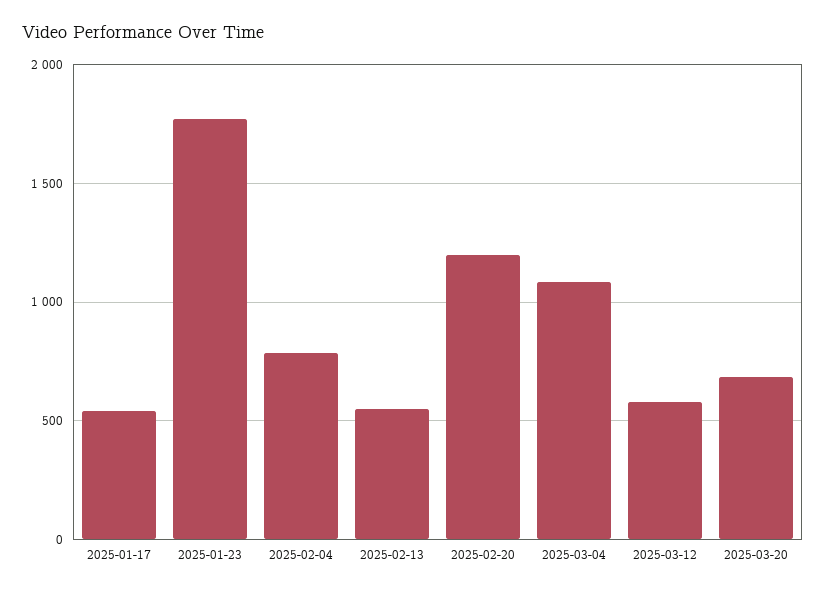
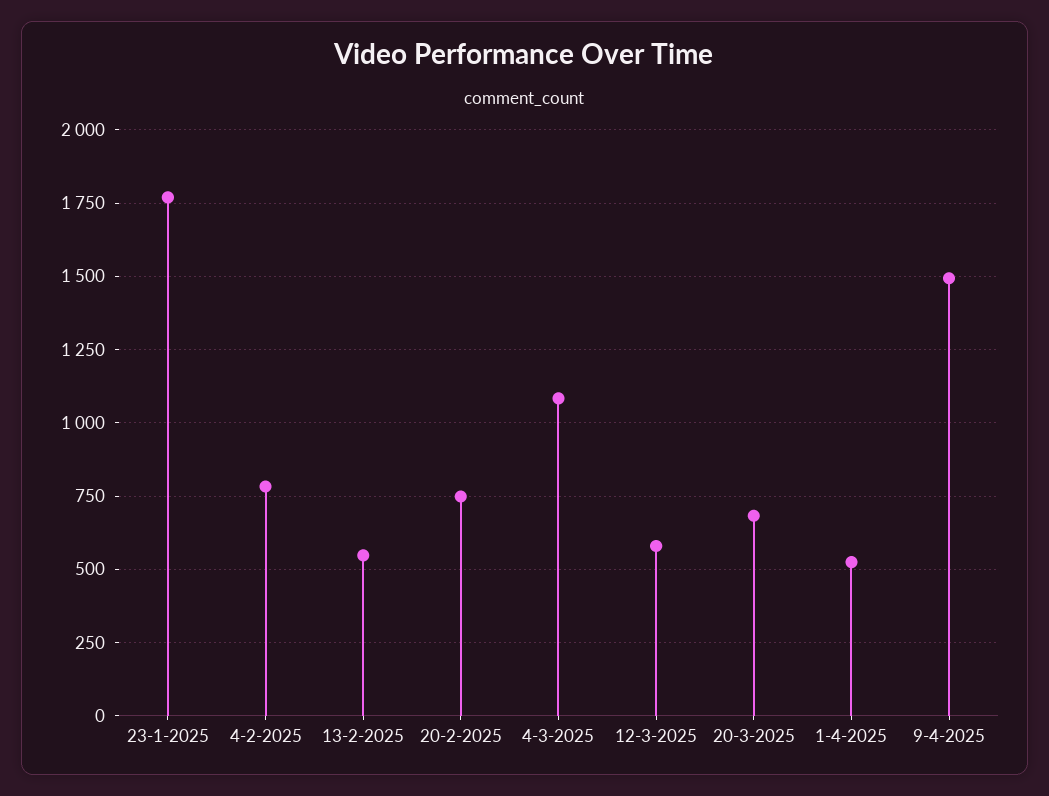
2025-01-17: 550 -> none
2025-02-20: 1200 -> 750
1-4-2025: none -> 525
9-4-2025: none -> 1500

